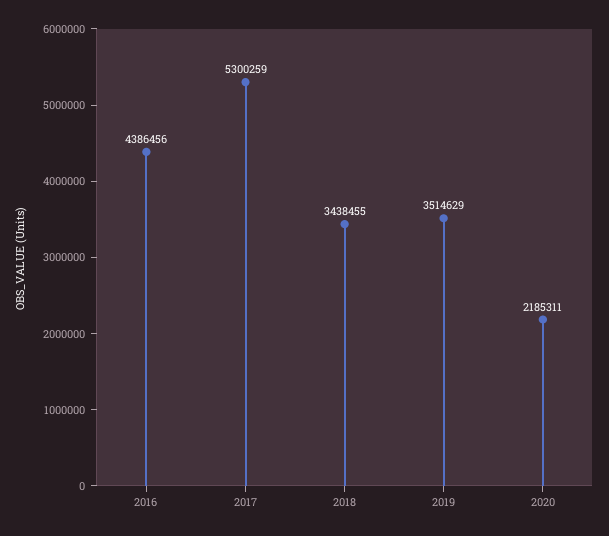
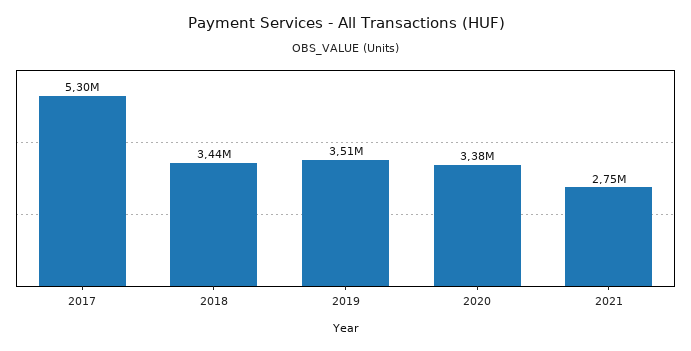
2016: 4386456 -> none
2020: 2185311 -> 3380000
2021: none -> 2750000

